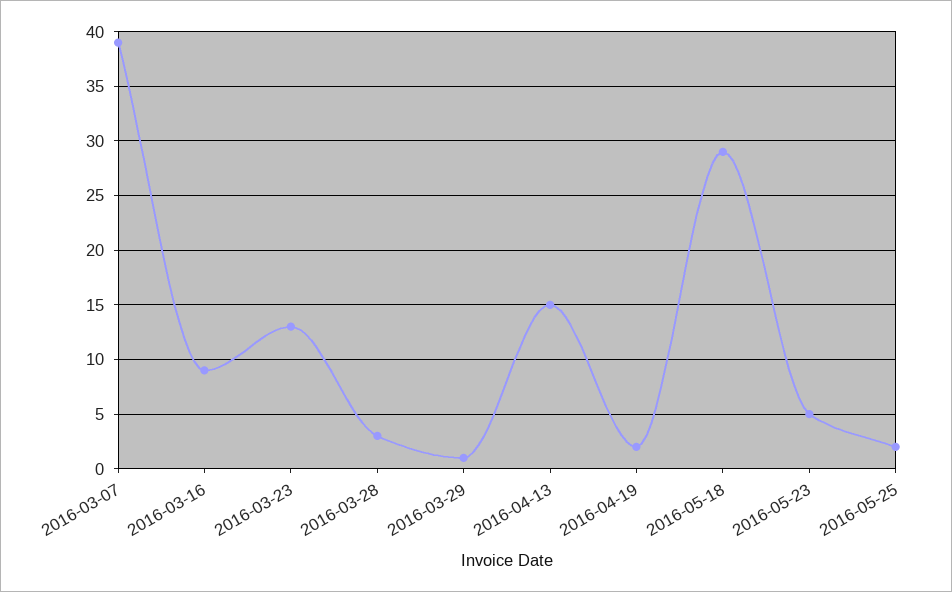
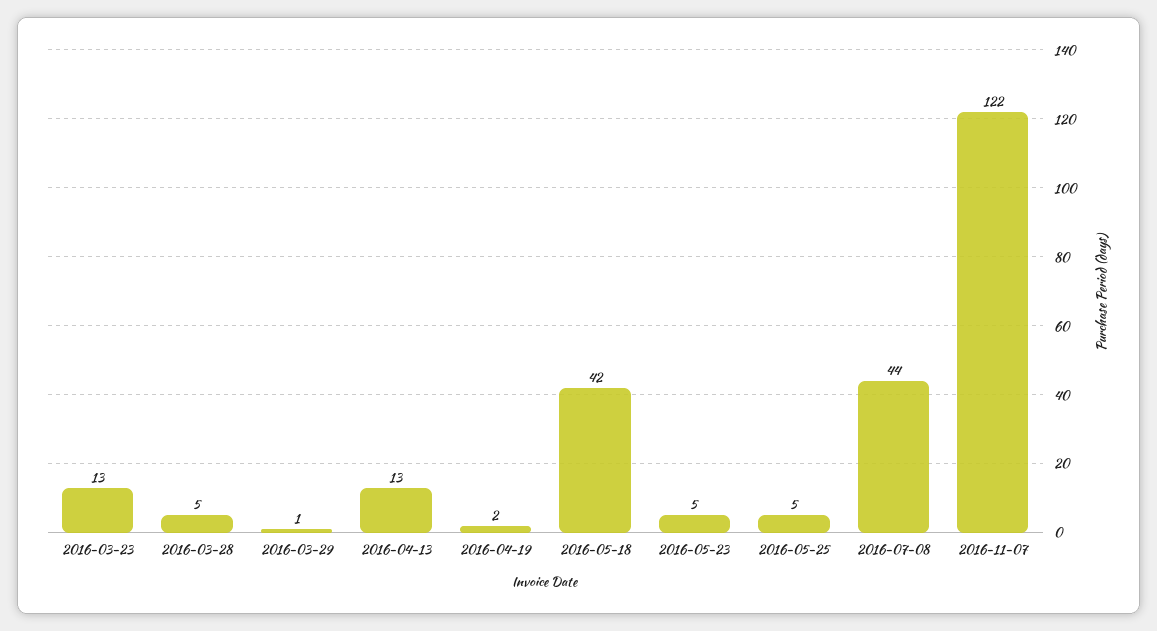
2016-03-07: 39 -> none
2016-03-16: 9 -> none
2016-03-28: 3 -> 5
2016-04-13: 15 -> 13
2016-05-18: 29 -> 42
2016-05-25: 2 -> 5
2016-07-08: none -> 44
2016-11-07: none -> 122

